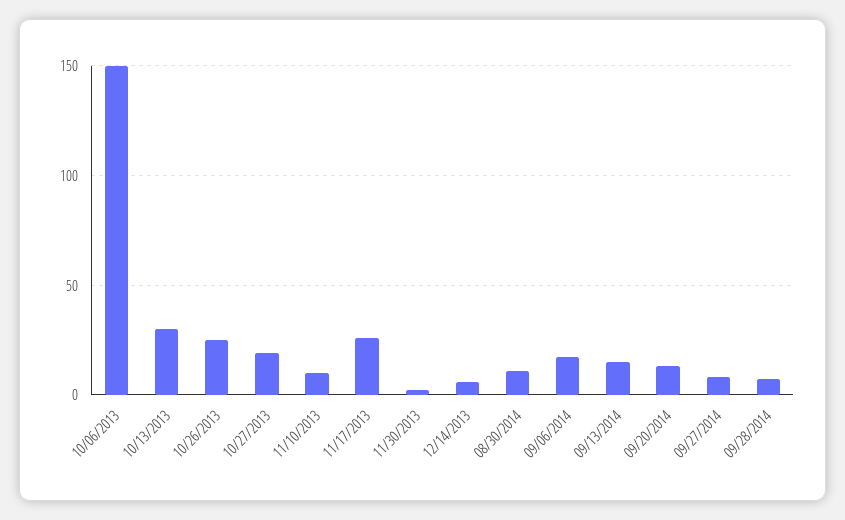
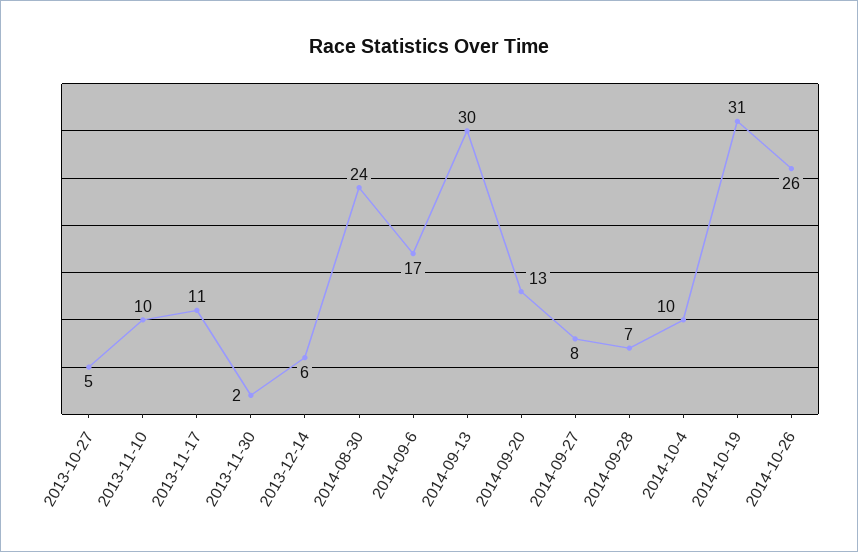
10/06/2013: 150 -> none
10/13/2013: 30 -> none
10/26/2013: 25 -> none
10/27/2013: 20 -> 5
11/17/2013: 25 -> 11
08/30/2014: 10 -> 24
09/13/2014: 15 -> 30
2014-10-4: none -> 10
2014-10-19: none -> 31
2014-10-26: none -> 26

